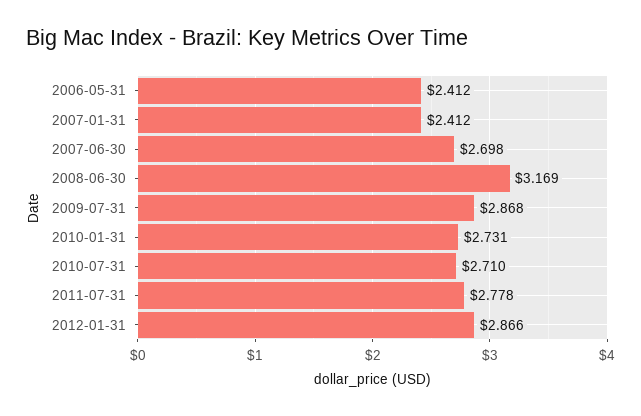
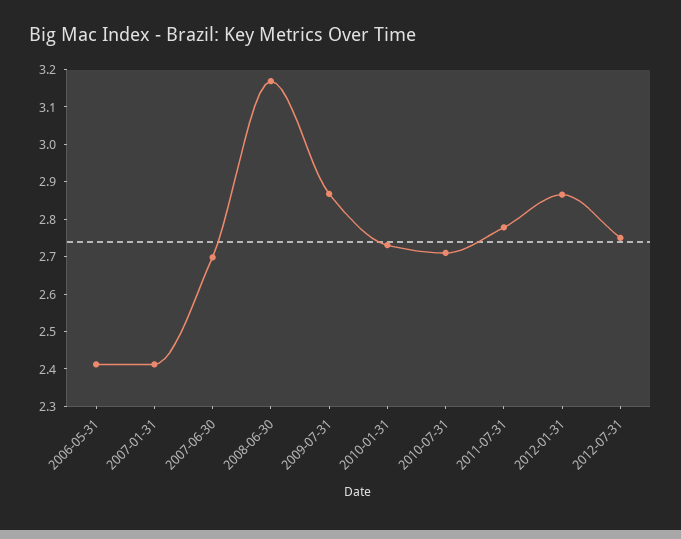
2012-07-31: none -> 2.75

